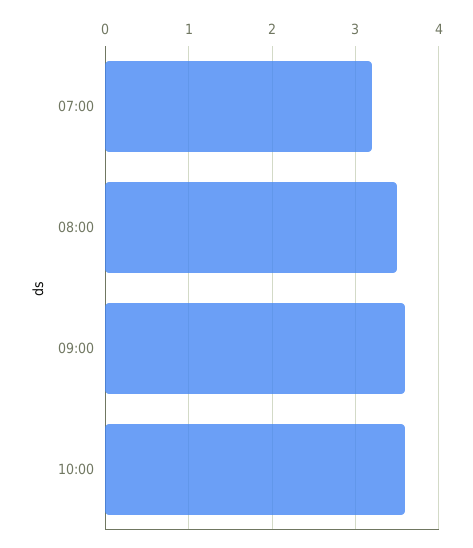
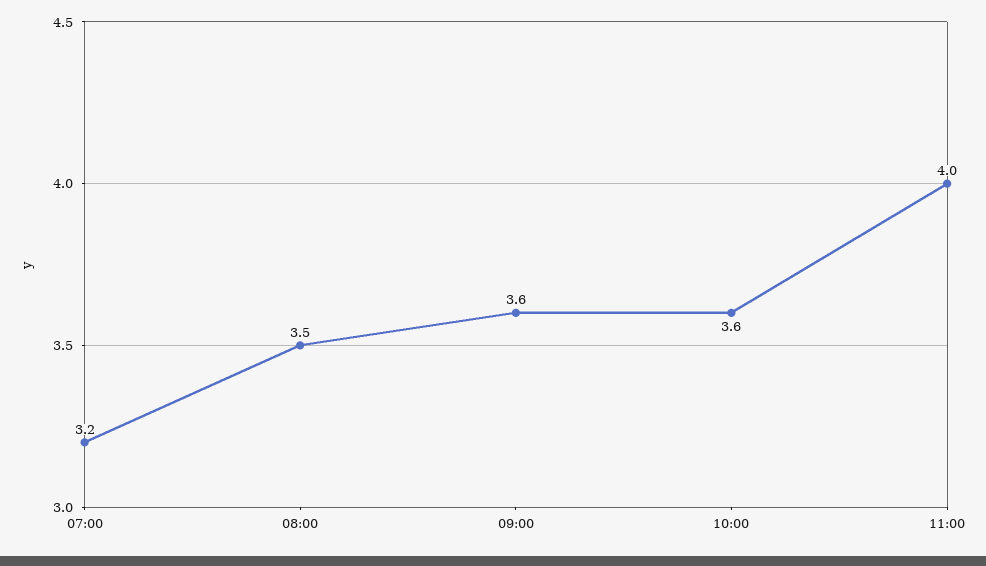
11:00: none -> 4

